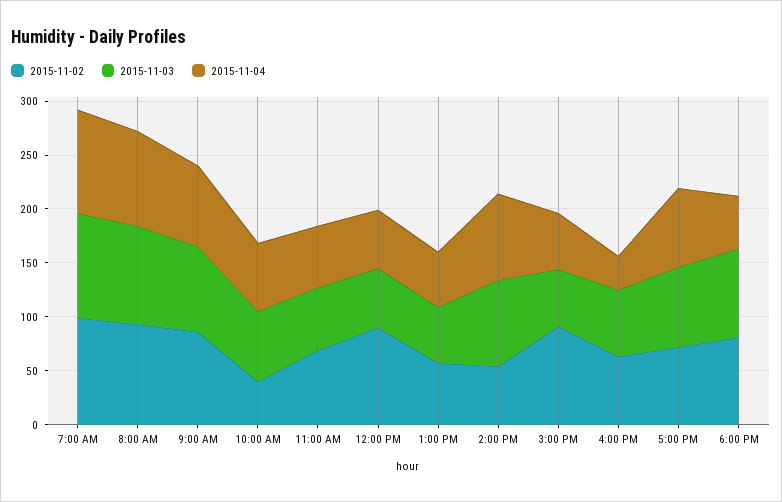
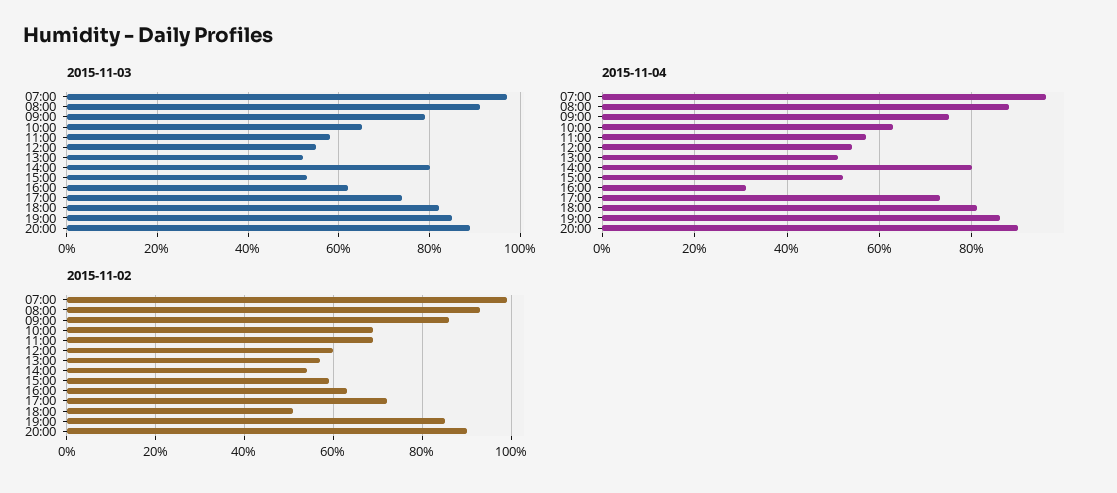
2015-11-02, 10:00 AM: 40 -> 70
2015-11-02, 12:00 PM: 90 -> 60
2015-11-02, 3:00 PM: 90 -> 60
2015-11-02, 6:00 PM: 80 -> 50
2015-11-04, 6:00 PM: 50 -> 80
2015-11-03, 19:00: none -> 85
2015-11-03, 20:00: none -> 90
2015-11-04, 19:00: none -> 85
2015-11-04, 20:00: none -> 90
2015-11-02, 19:00: none -> 85
2015-11-02, 20:00: none -> 90

